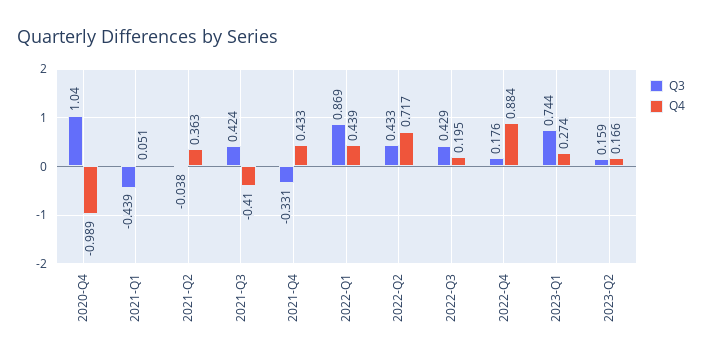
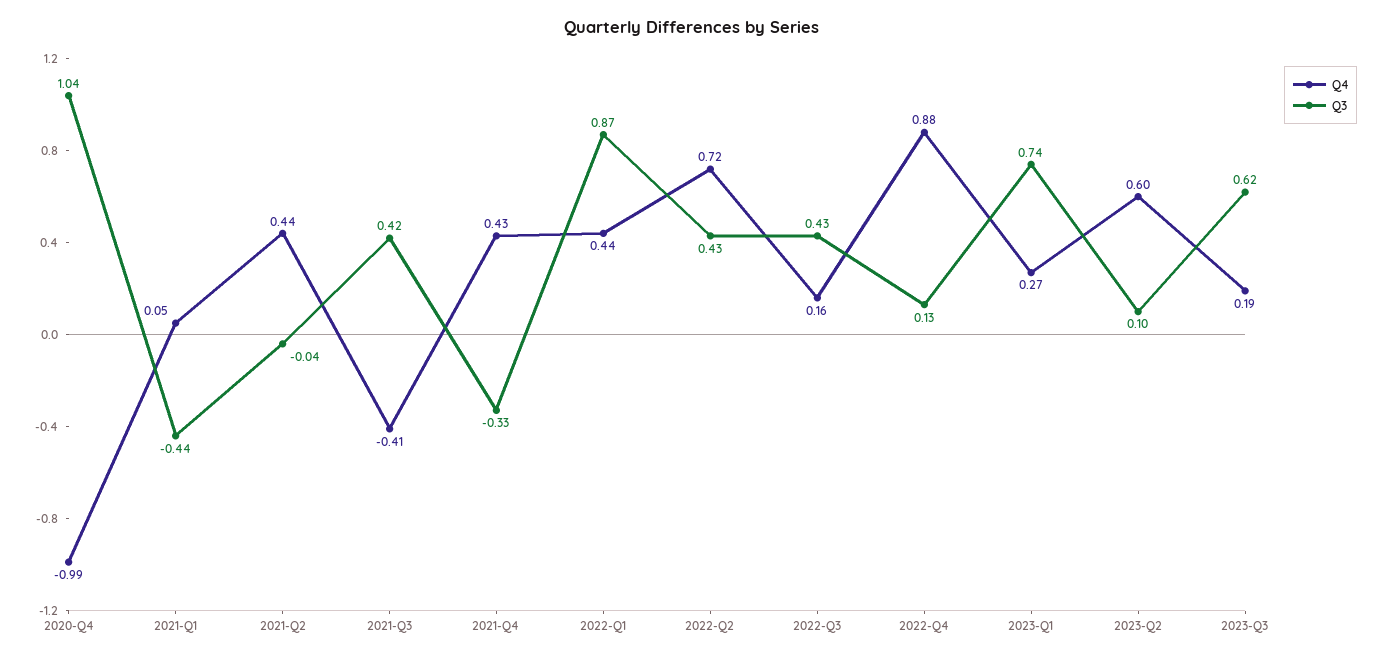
Q4, 2021-Q2: 0.363 -> 0.44
Q4, 2022-Q3: 0.195 -> 0.16
Q3, 2022-Q4: 0.176 -> 0.13
Q3, 2023-Q2: 0.159 -> 0.1
Q4, 2023-Q2: 0.166 -> 0.6
Q4, 2023-Q3: none -> 0.19
Q3, 2023-Q3: none -> 0.62

